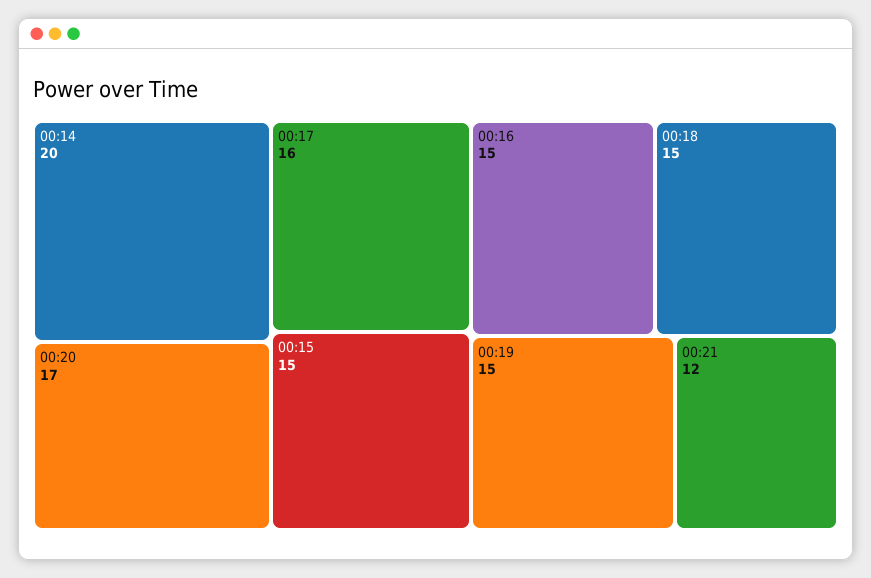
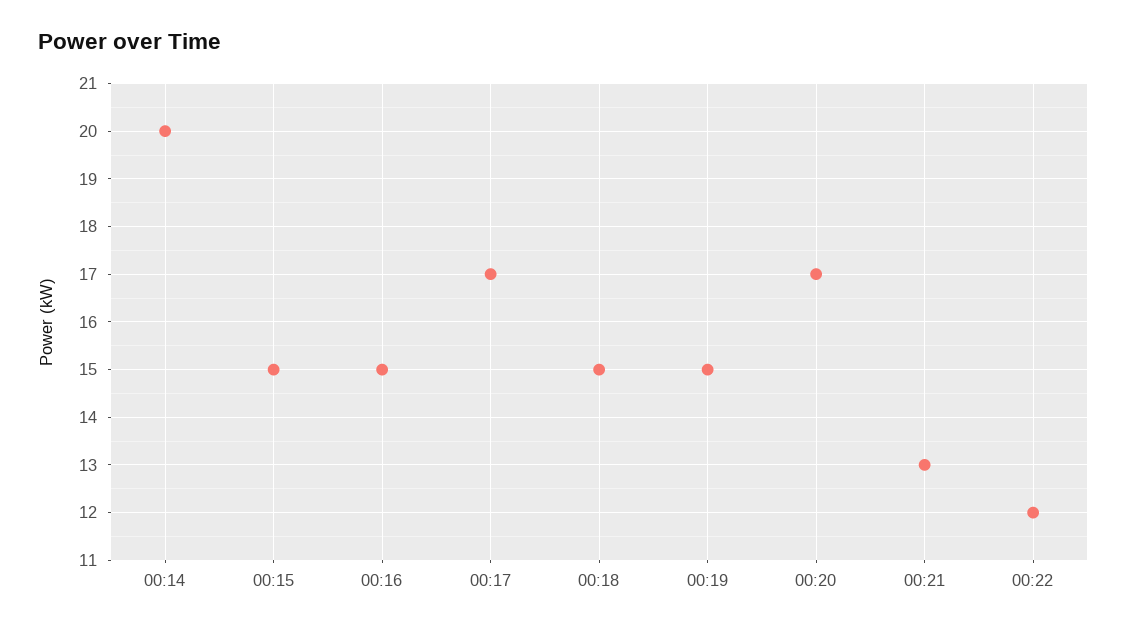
00:17: 16 -> 17
00:21: 12 -> 13
00:22: none -> 12

